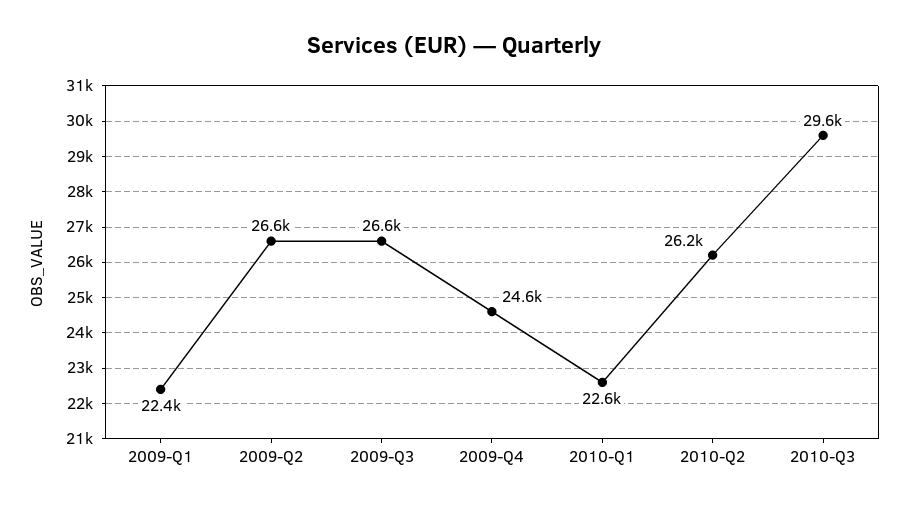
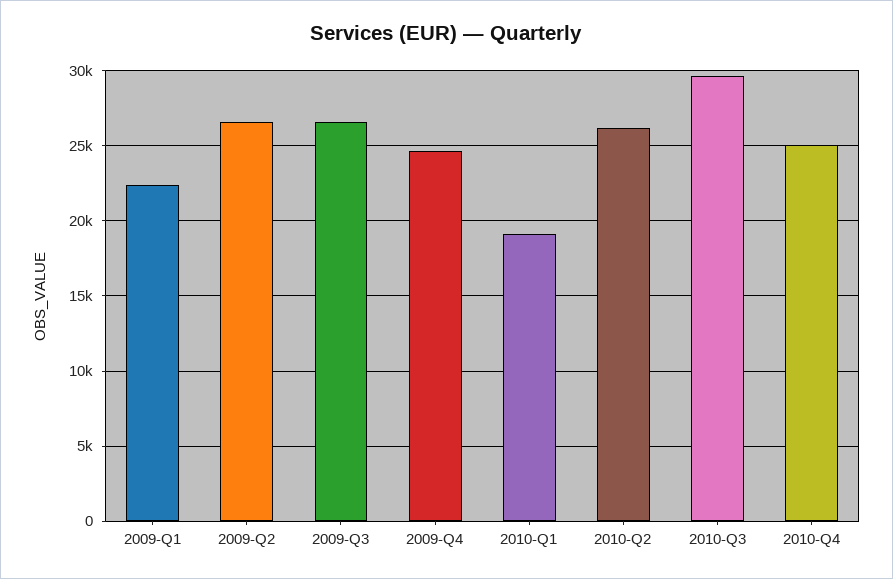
2010-Q1: 22600 -> 19000
2010-Q4: none -> 25000

